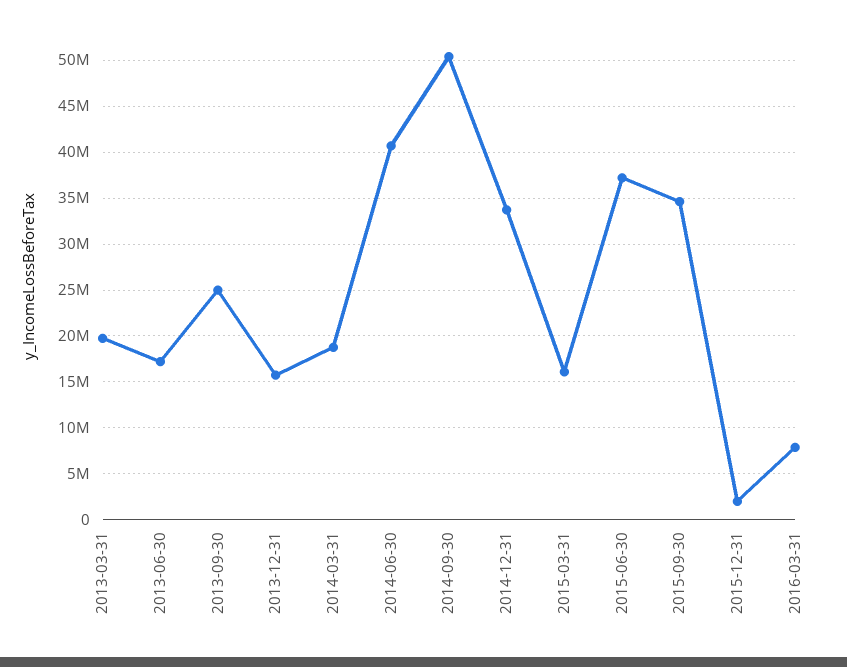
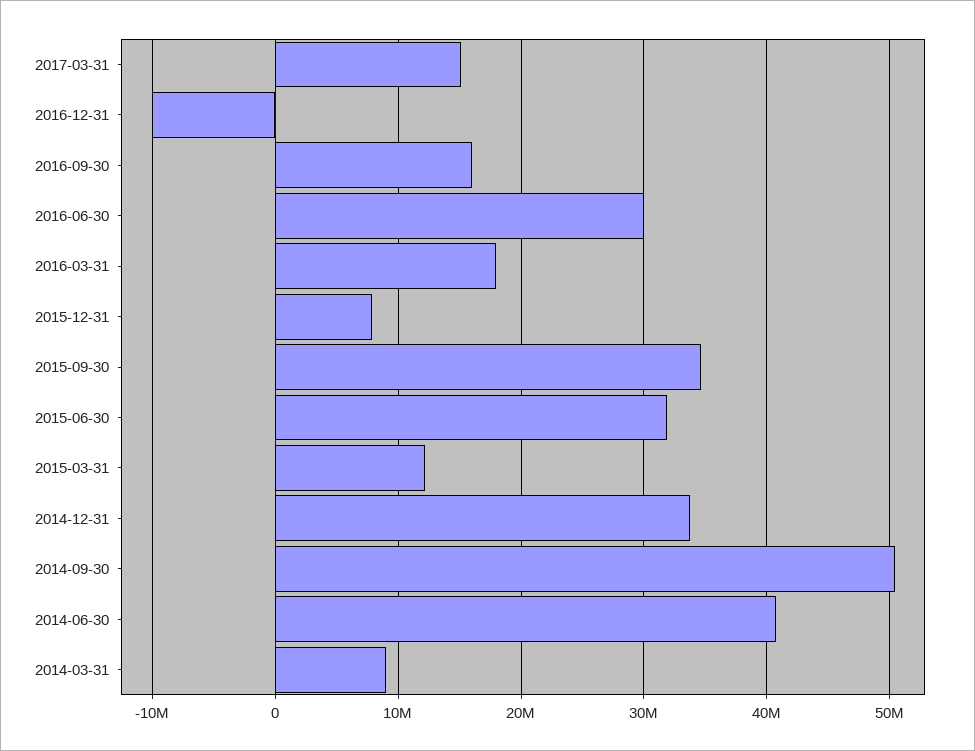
2013-03-31: 20000000 -> none
2013-06-30: 17000000 -> none
2013-09-30: 25000000 -> none
2013-12-31: 16000000 -> none
2014-03-31: 19000000 -> 9000000
2015-03-31: 16000000 -> 12000000
2015-06-30: 37000000 -> 32000000
2015-12-31: 2000000 -> 8000000
2016-03-31: 8000000 -> 18000000
2017-03-31: none -> 15000000
2016-12-31: none -> -10000000
2016-09-30: none -> 16000000
2016-06-30: none -> 30000000

